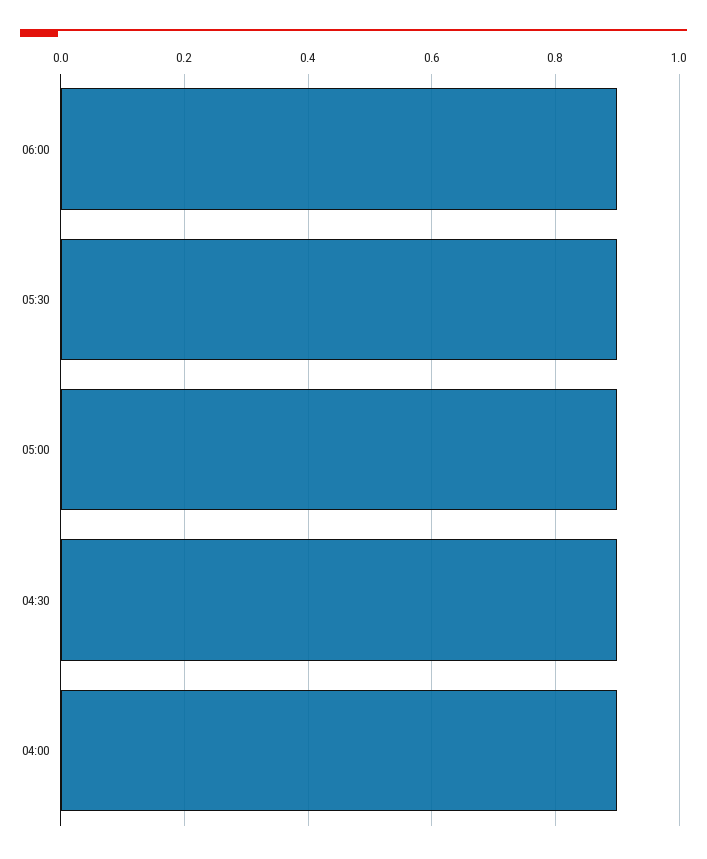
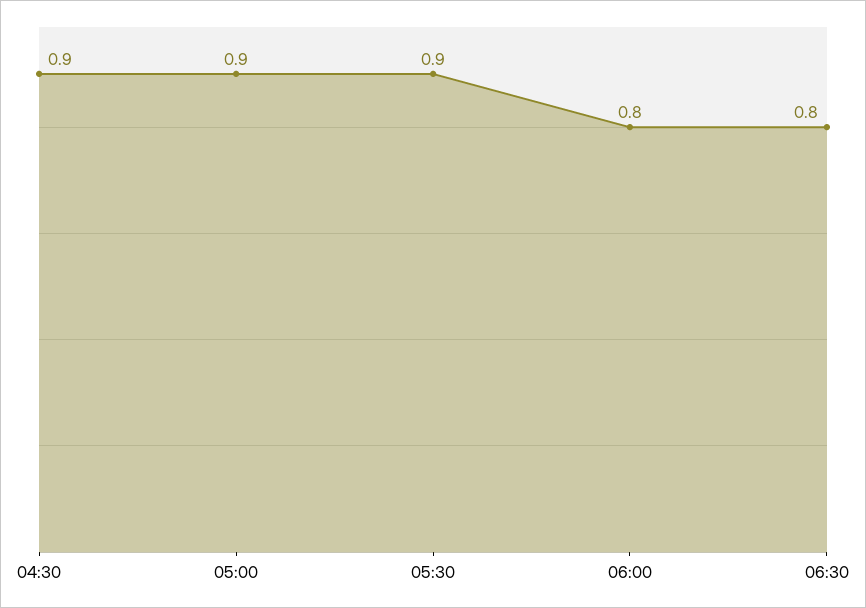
06:00: 0.9 -> 0.8
04:00: 0.9 -> none
06:30: none -> 0.8

